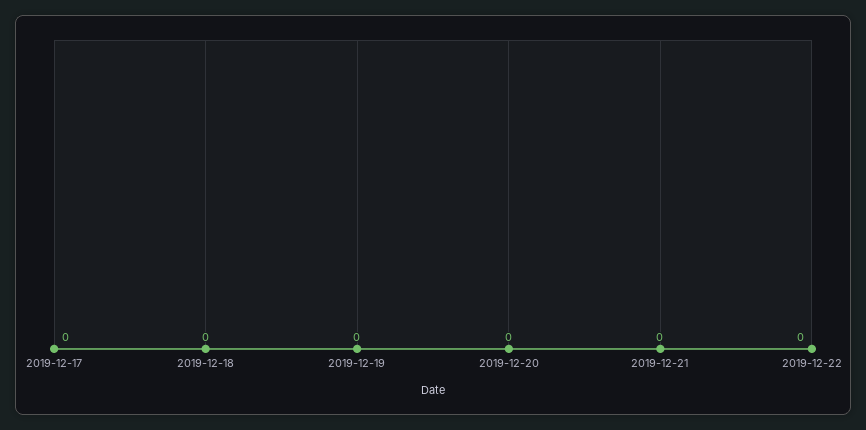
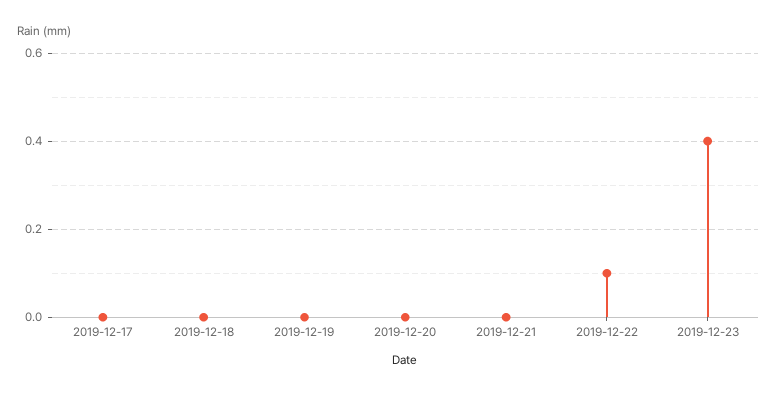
2019-12-22: 0 -> 0.1
2019-12-23: none -> 0.4

